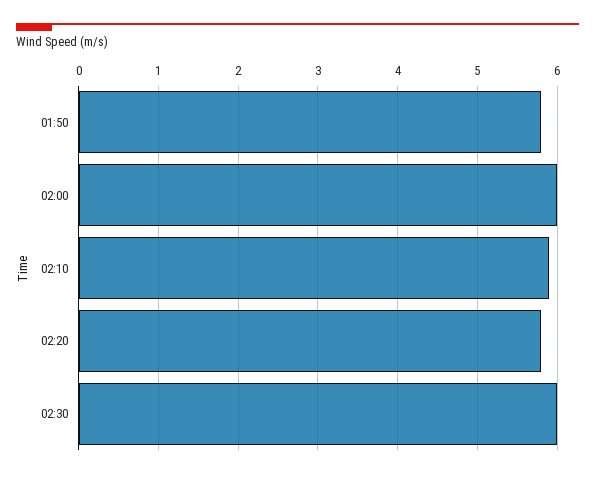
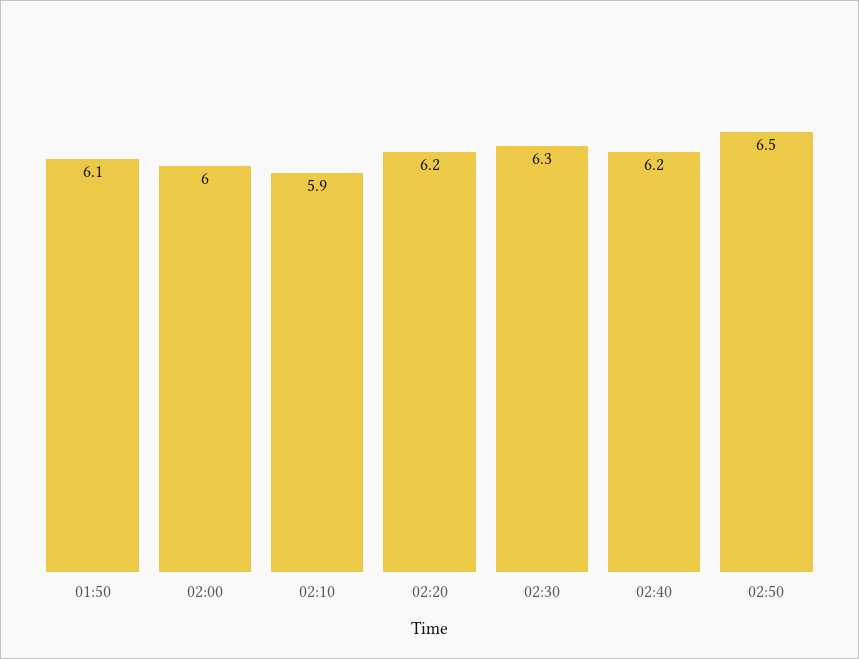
01:50: 5.8 -> 6.1
02:20: 5.8 -> 6.2
02:30: 6 -> 6.3
02:40: none -> 6.2
02:50: none -> 6.5

